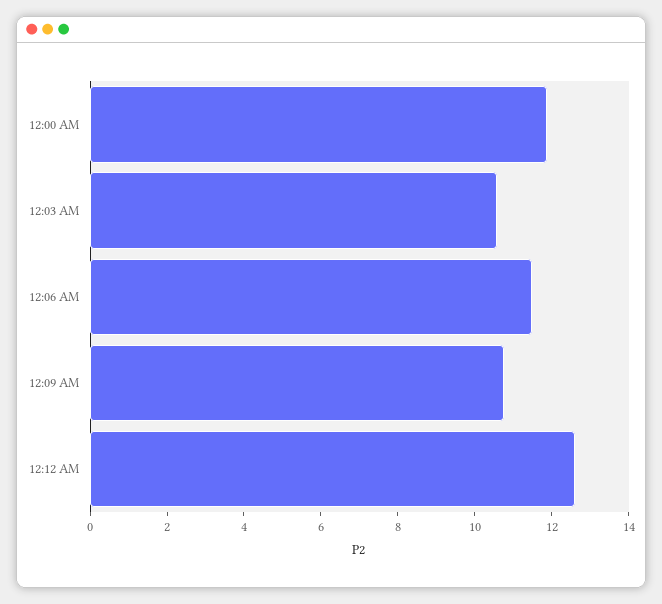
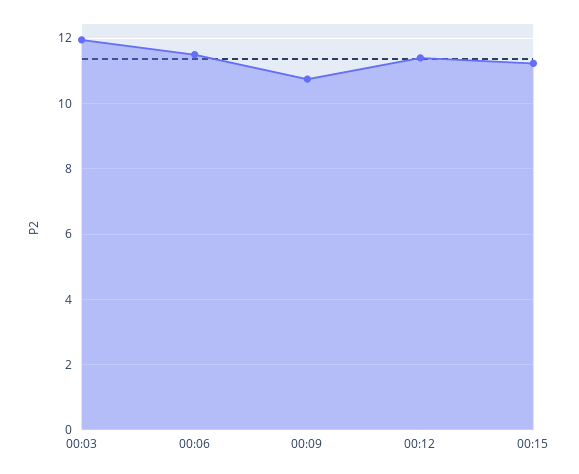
12:00 AM: 12 -> none
12:03 AM: 10.5 -> 12
12:12 AM: 12.5 -> 11.4
00:15: none -> 11.2

